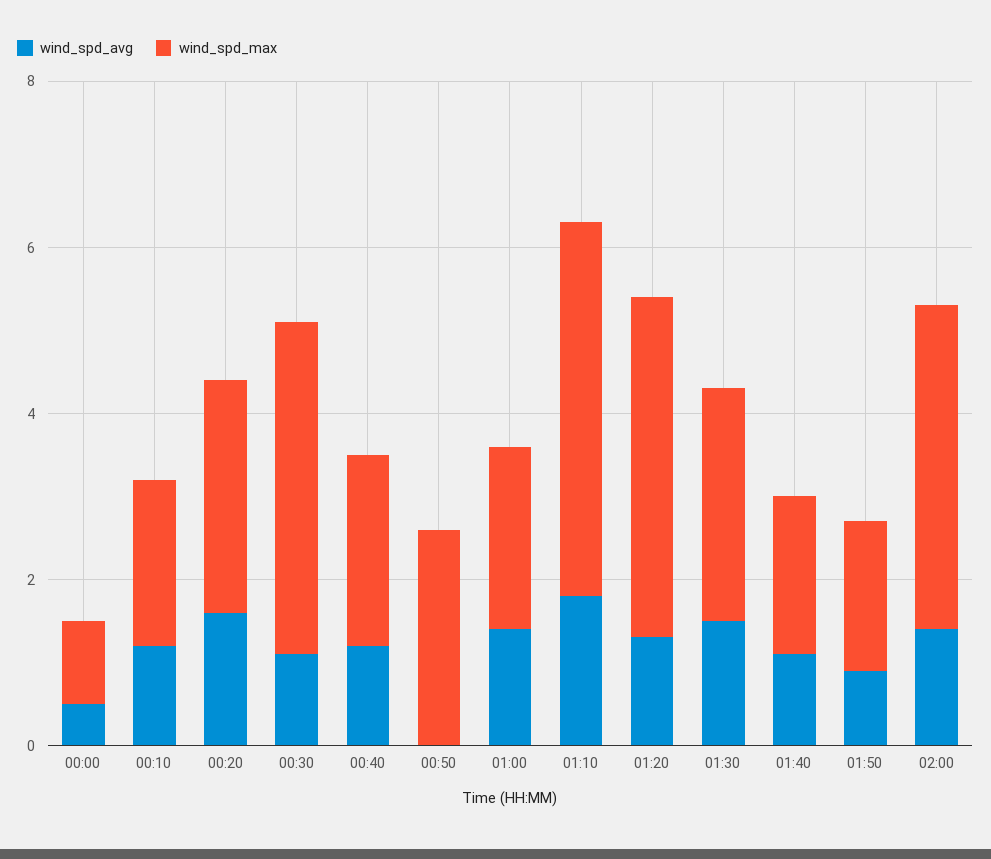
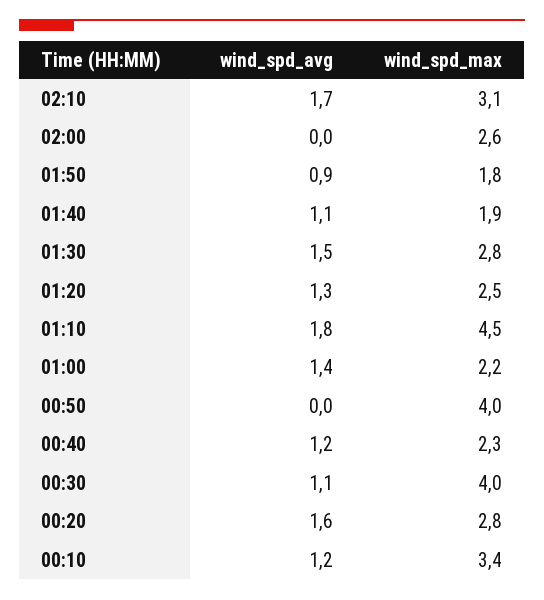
wind_spd_avg, 00:00: 0.5 -> none
wind_spd_max, 00:00: 1 -> none
wind_spd_max, 00:10: 2 -> 3.4
wind_spd_max, 00:50: 2.5 -> 4
wind_spd_max, 01:20: 4 -> 2.5
wind_spd_avg, 02:00: 1.5 -> 0
wind_spd_max, 02:00: 4 -> 2.6
wind_spd_avg, 02:10: none -> 1.7
wind_spd_max, 02:10: none -> 3.1

